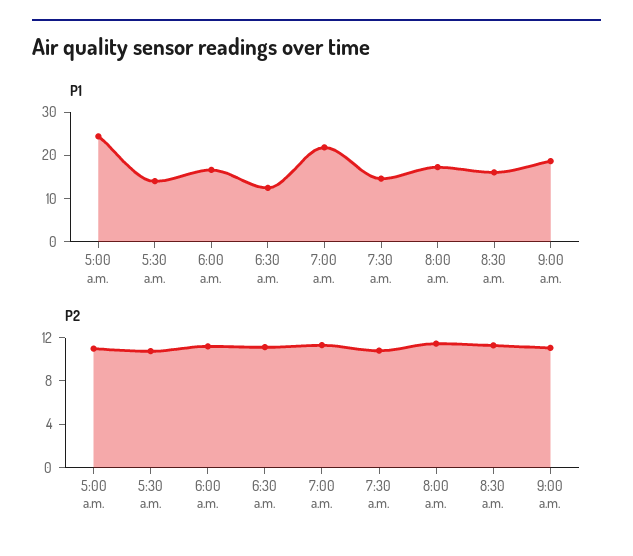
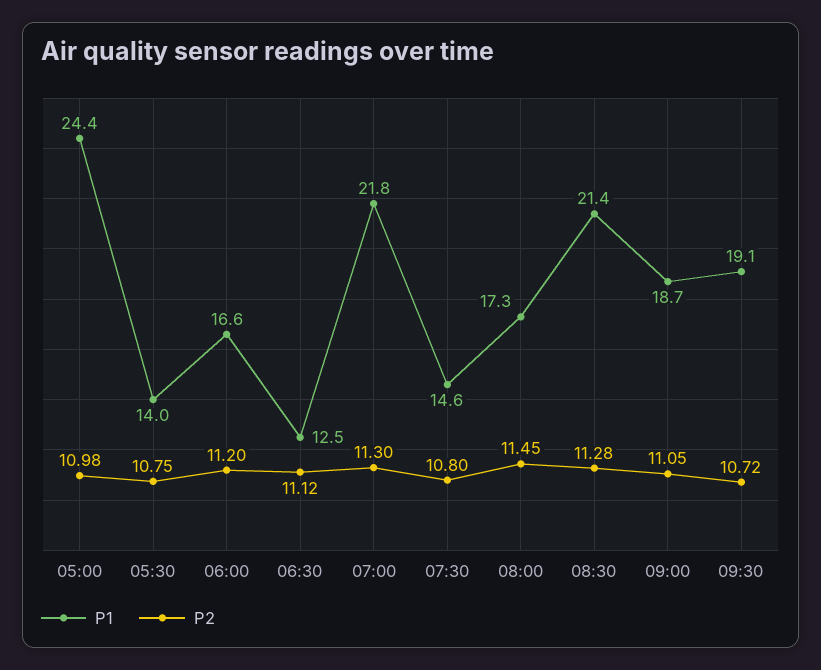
P1, 8:30 a.m.: 16 -> 21.4
P1, 09:30: none -> 19.1
P2, 09:30: none -> 10.72

